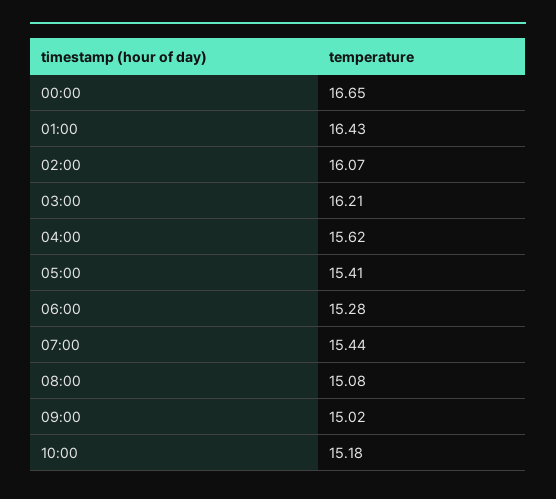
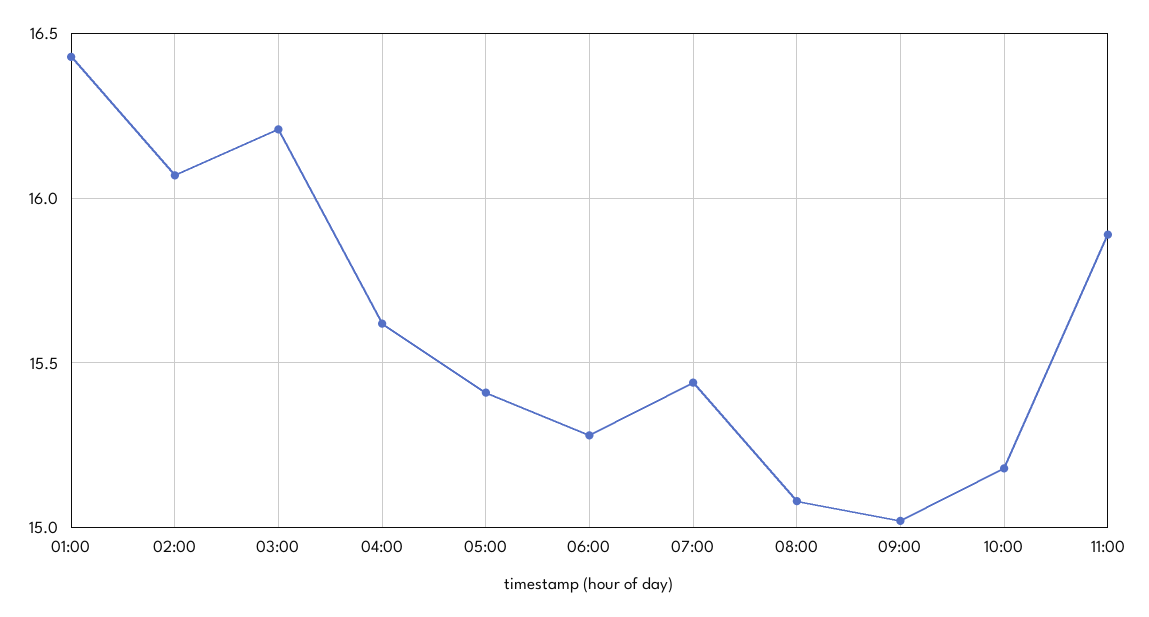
00:00: 16.65 -> none
11:00: none -> 15.9

